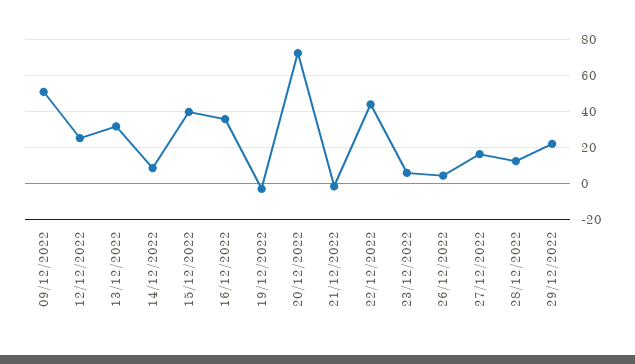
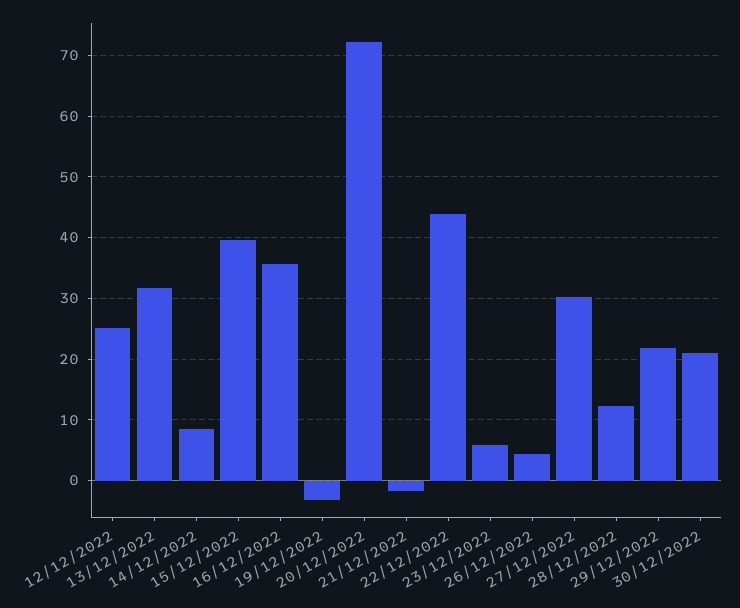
09/12/2022: 50 -> none
27/12/2022: 15 -> 30
30/12/2022: none -> 21

